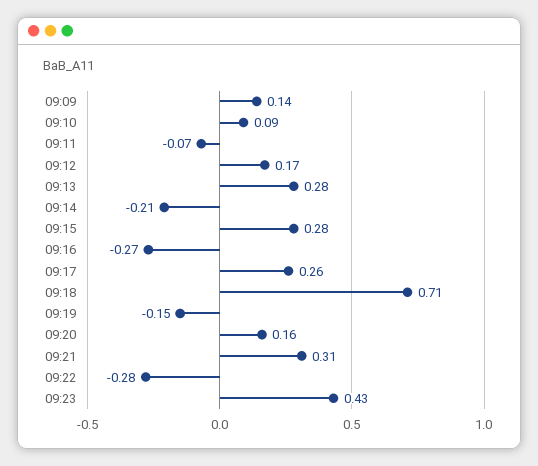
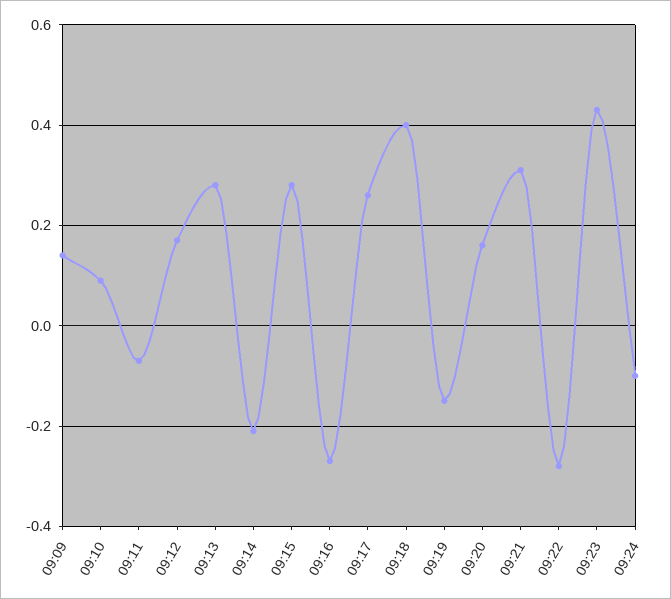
09:18: 0.71 -> 0.4
09:24: none -> -0.1

